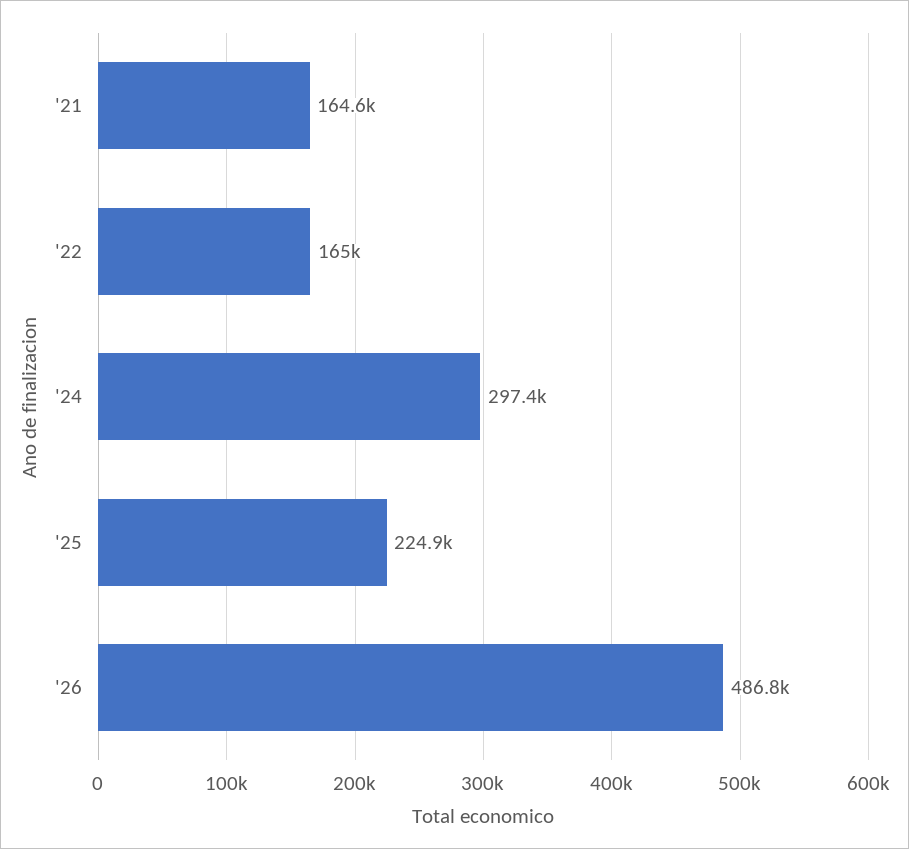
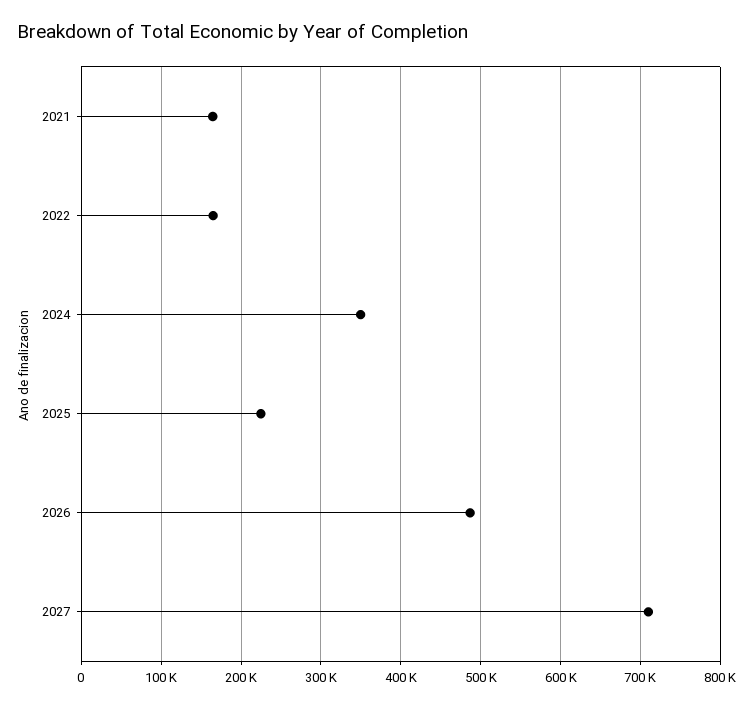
'24: 297400 -> 350000
2027: none -> 710000

